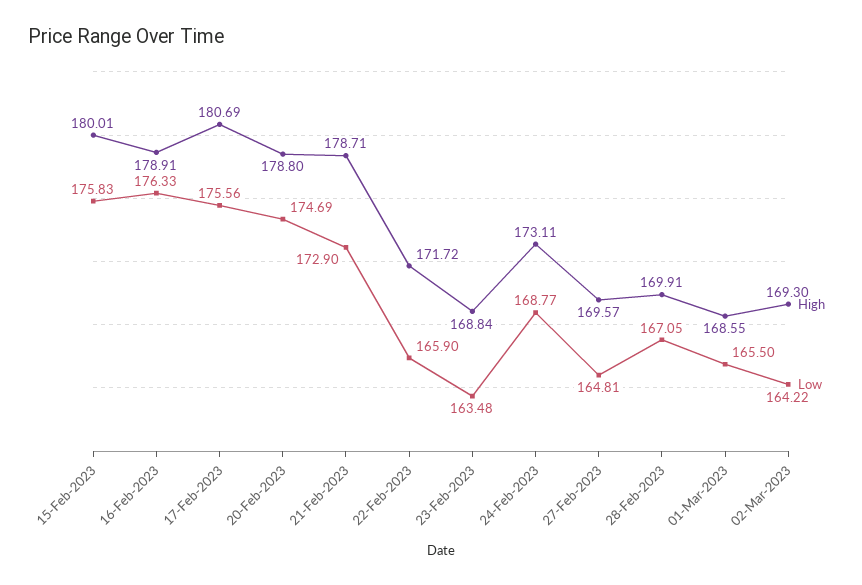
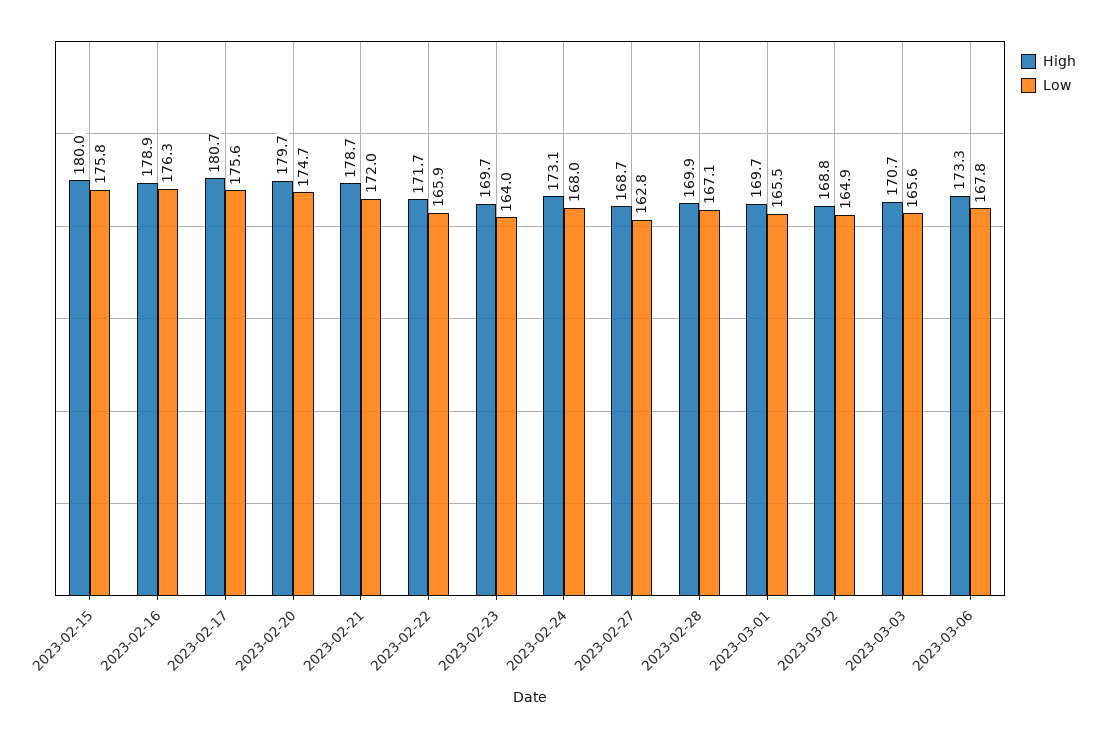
High, 20-Feb-2023: 178.8 -> 179.7
Low, 21-Feb-2023: 172.9 -> 172
High, 23-Feb-2023: 168.84 -> 169.7
Low, 23-Feb-2023: 163.48 -> 164
Low, 24-Feb-2023: 168.77 -> 168
High, 27-Feb-2023: 169.57 -> 168.7
Low, 27-Feb-2023: 164.81 -> 162.8
High, 01-Mar-2023: 168.55 -> 169.7
High, 02-Mar-2023: 169.3 -> 168.8
Low, 02-Mar-2023: 164.22 -> 164.9
High, 2023-03-03: none -> 170.7
Low, 2023-03-03: none -> 165.6
High, 2023-03-06: none -> 173.3
Low, 2023-03-06: none -> 167.8

